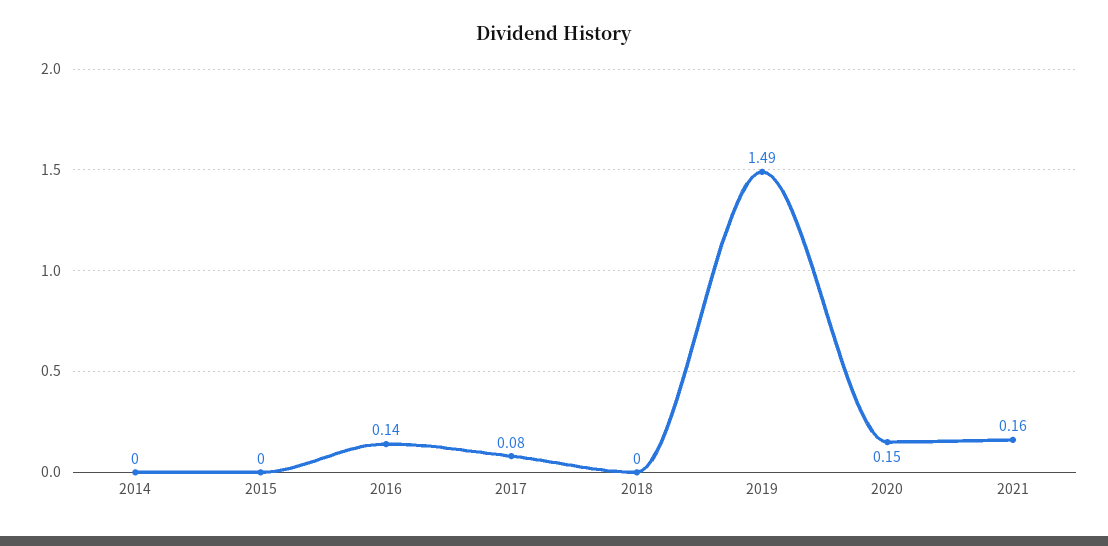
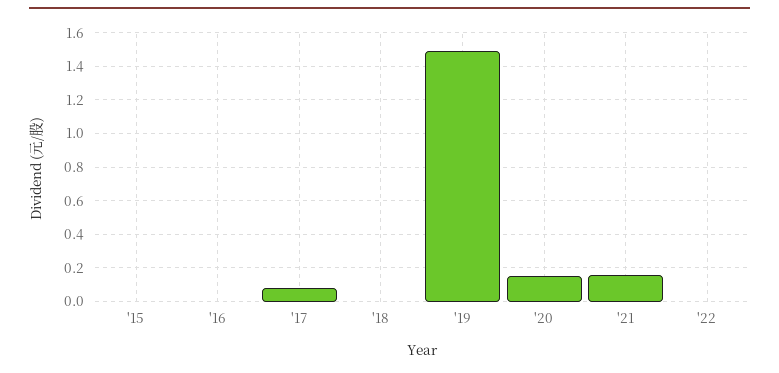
2014: 0 -> none
2016: 0.14 -> 0
'22: none -> 0

